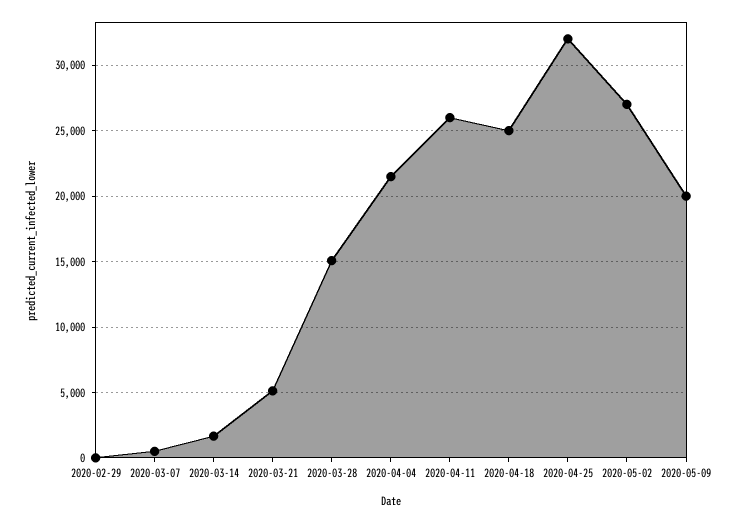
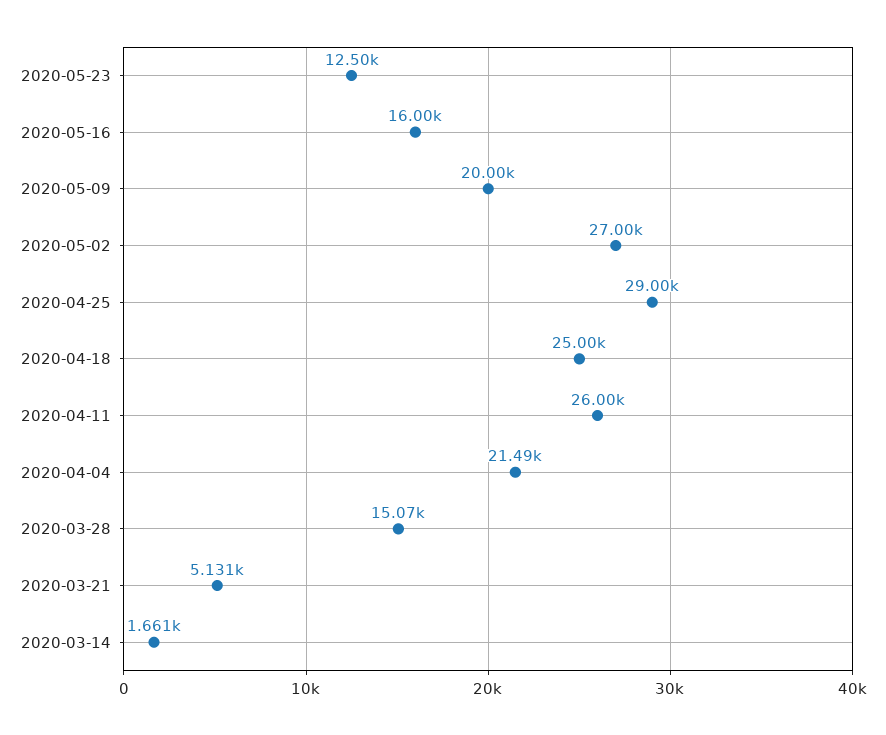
2020-02-29: 0 -> none
2020-03-07: 500 -> none
2020-04-25: 32000 -> 29000
2020-05-23: none -> 12500
2020-05-16: none -> 16000

